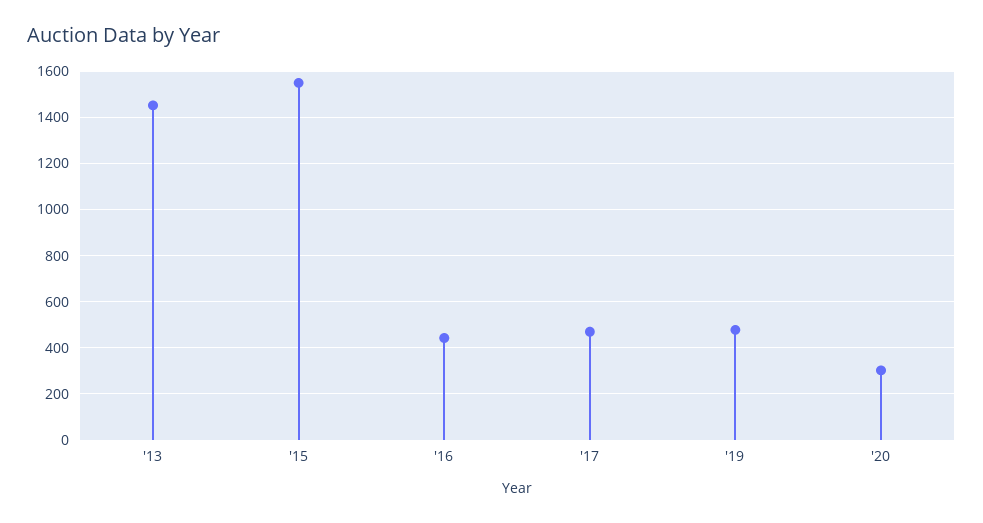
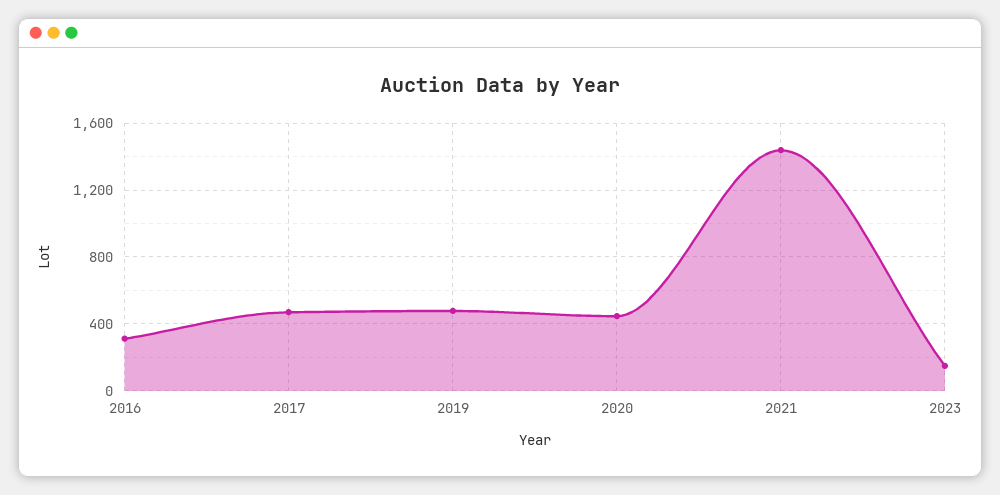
'13: 1450 -> none
'15: 1550 -> none
'16: 450 -> 300
'20: 300 -> 450
2021: none -> 1450
2023: none -> 150

